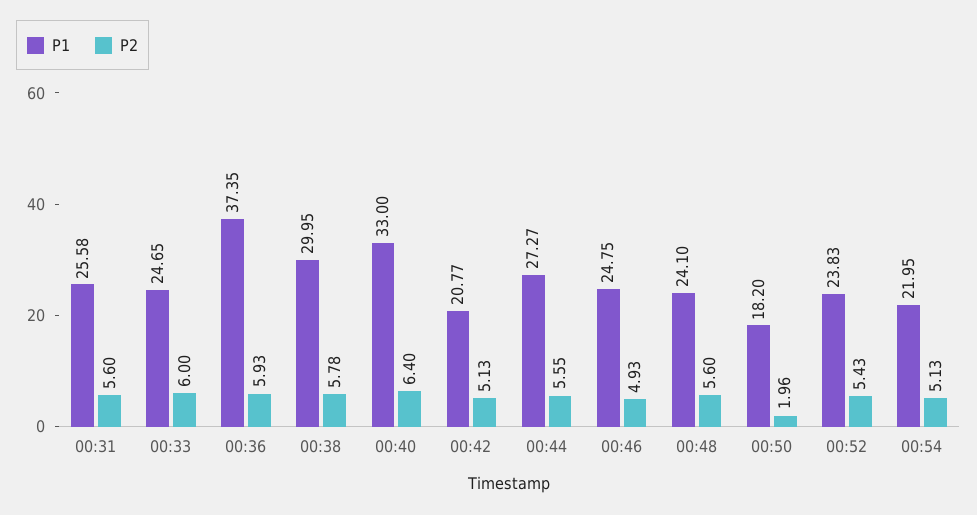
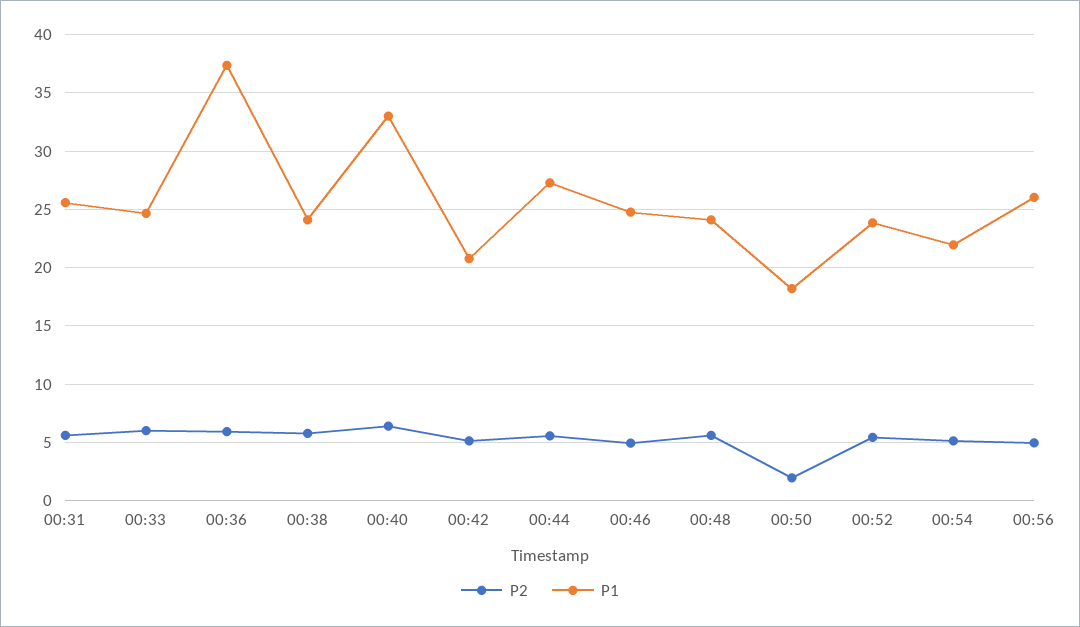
P1, 00:38: 29.95 -> 24
P2, 00:56: none -> 5
P1, 00:56: none -> 26

